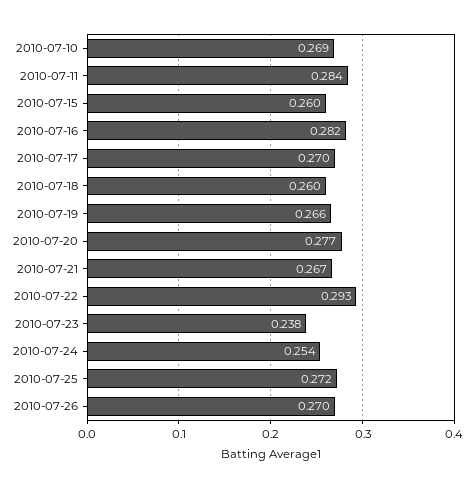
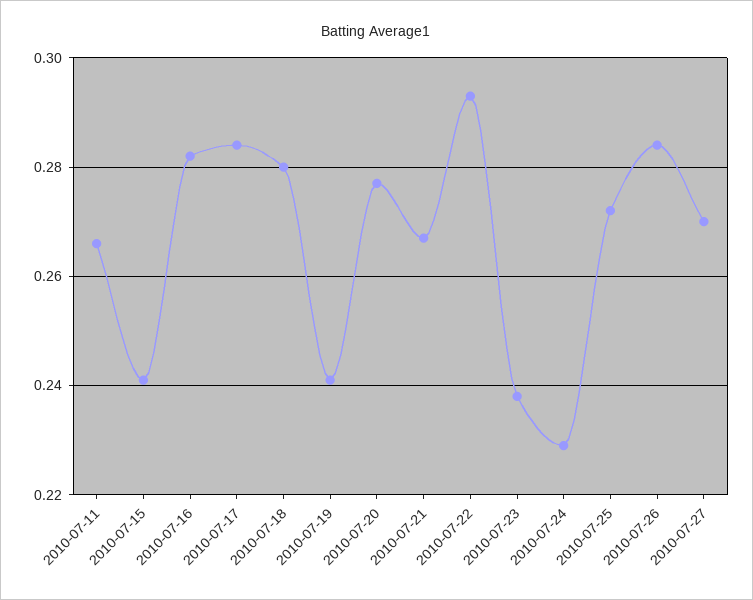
2010-07-10: 0.269 -> none
2010-07-11: 0.284 -> 0.265
2010-07-15: 0.26 -> 0.24
2010-07-17: 0.27 -> 0.285
2010-07-18: 0.26 -> 0.28
2010-07-19: 0.266 -> 0.24
2010-07-24: 0.254 -> 0.23
2010-07-26: 0.27 -> 0.285
2010-07-27: none -> 0.27

